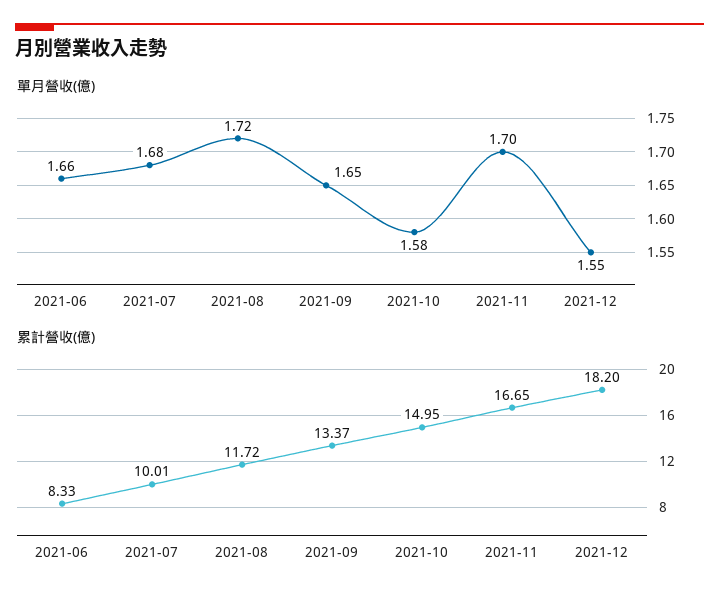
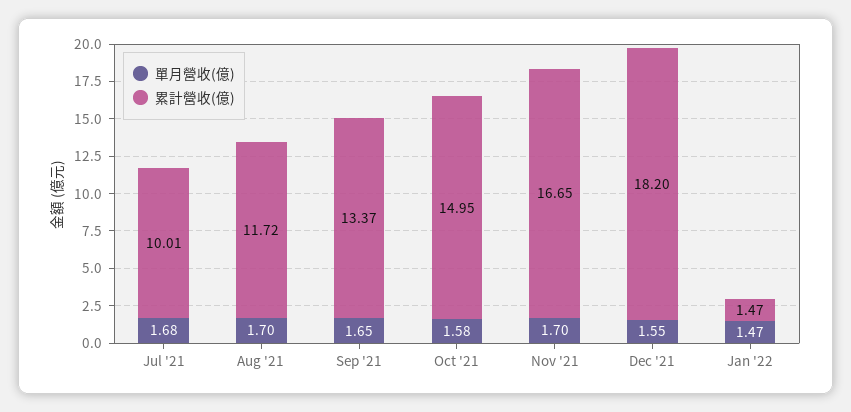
單月營收(億), 2021-06: 1.66 -> none
單月營收(億), 2021-08: 1.72 -> 1.7
累計營收(億), 2021-06: 8.33 -> none
單月營收(億), Jan '22: none -> 1.47
累計營收(億), Jan '22: none -> 1.47

